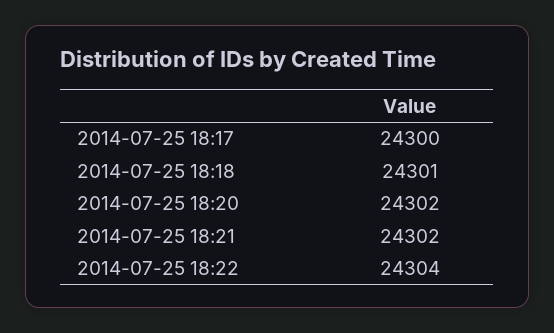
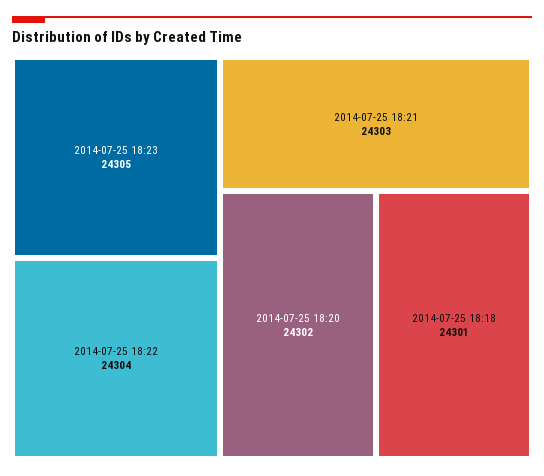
2014-07-25 18:17: 24300 -> none
2014-07-25 18:21: 24302 -> 24303
2014-07-25 18:23: none -> 24305

